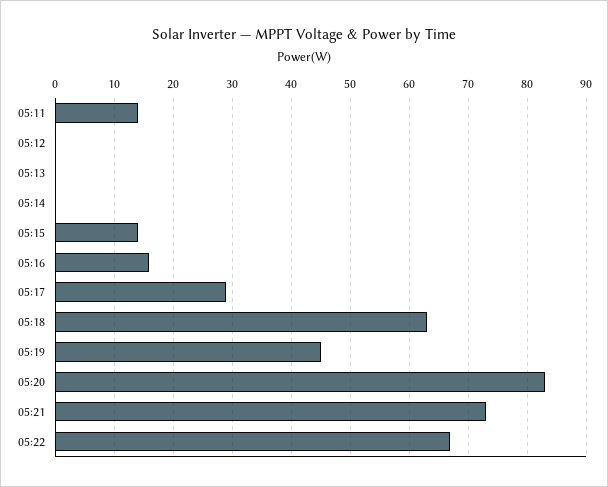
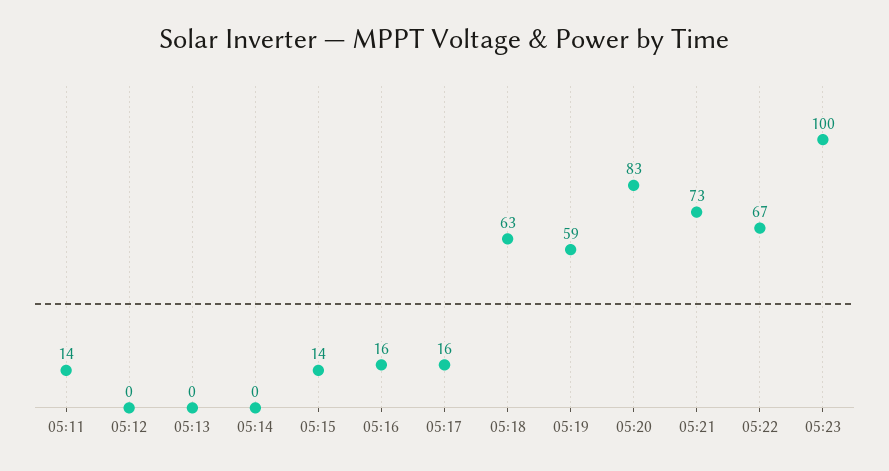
05:17: 30 -> 16
05:19: 45 -> 59
05:23: none -> 100

